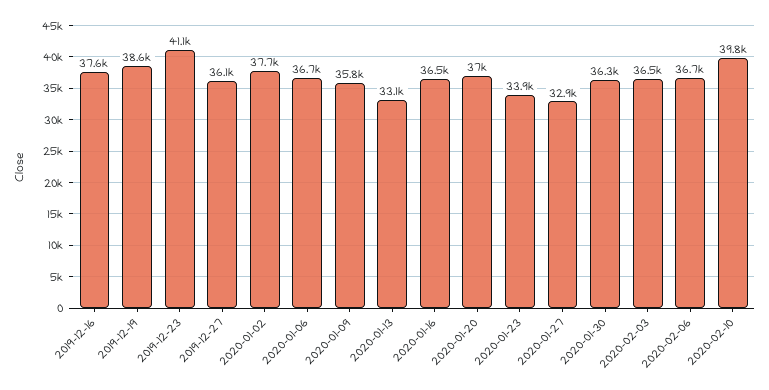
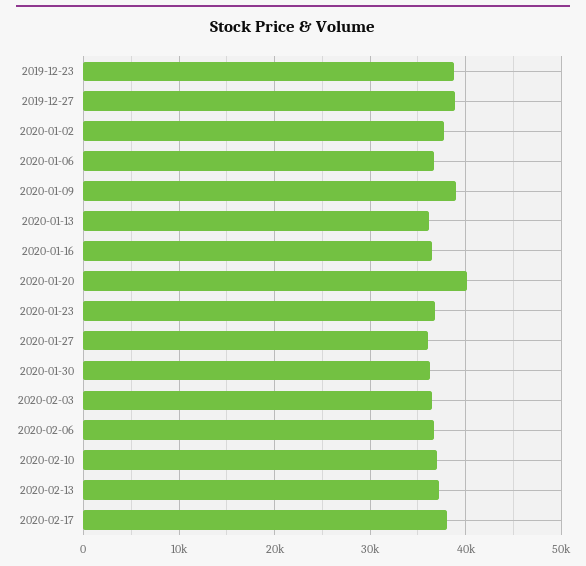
2019-12-16: 37600 -> none
2019-12-19: 38600 -> none
2019-12-23: 41100 -> 39000
2019-12-27: 36100 -> 39000
2020-01-09: 35800 -> 39000
2020-01-13: 33100 -> 36000
2020-01-20: 37000 -> 40000
2020-01-23: 33900 -> 37000
2020-01-27: 32900 -> 36000
2020-02-10: 39800 -> 37000
2020-02-13: none -> 37000
2020-02-17: none -> 38000

